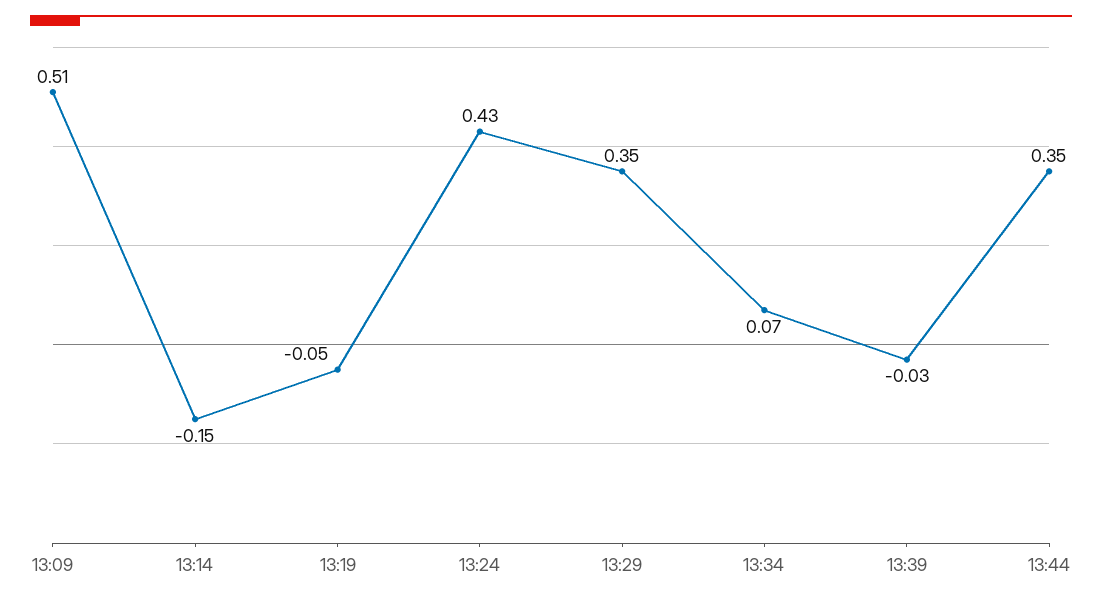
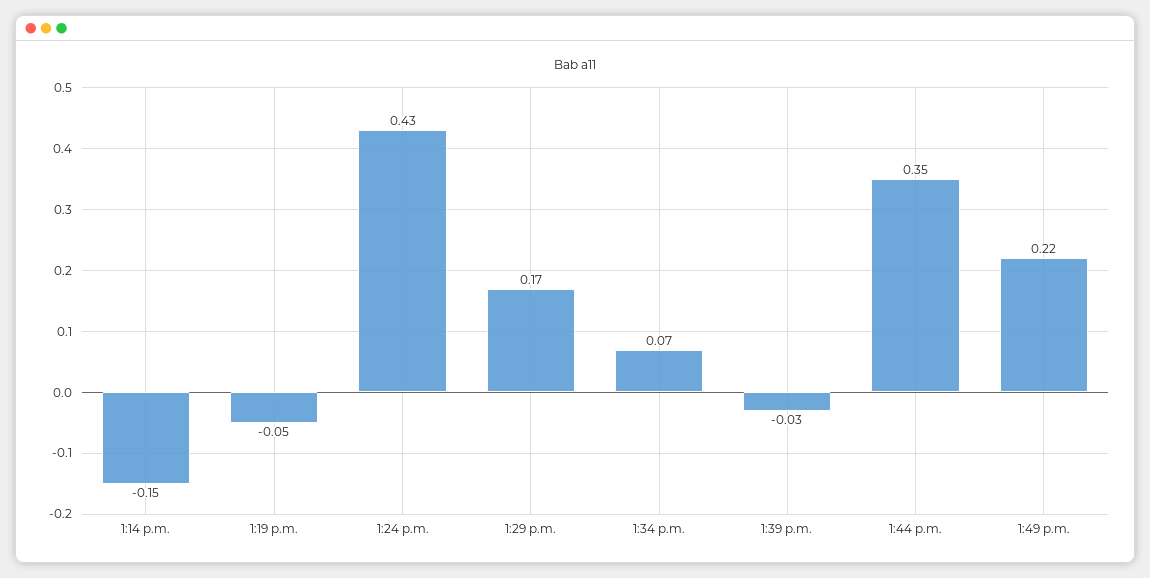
13:09: 0.51 -> none
13:29: 0.35 -> 0.17
1:49 p.m.: none -> 0.22

